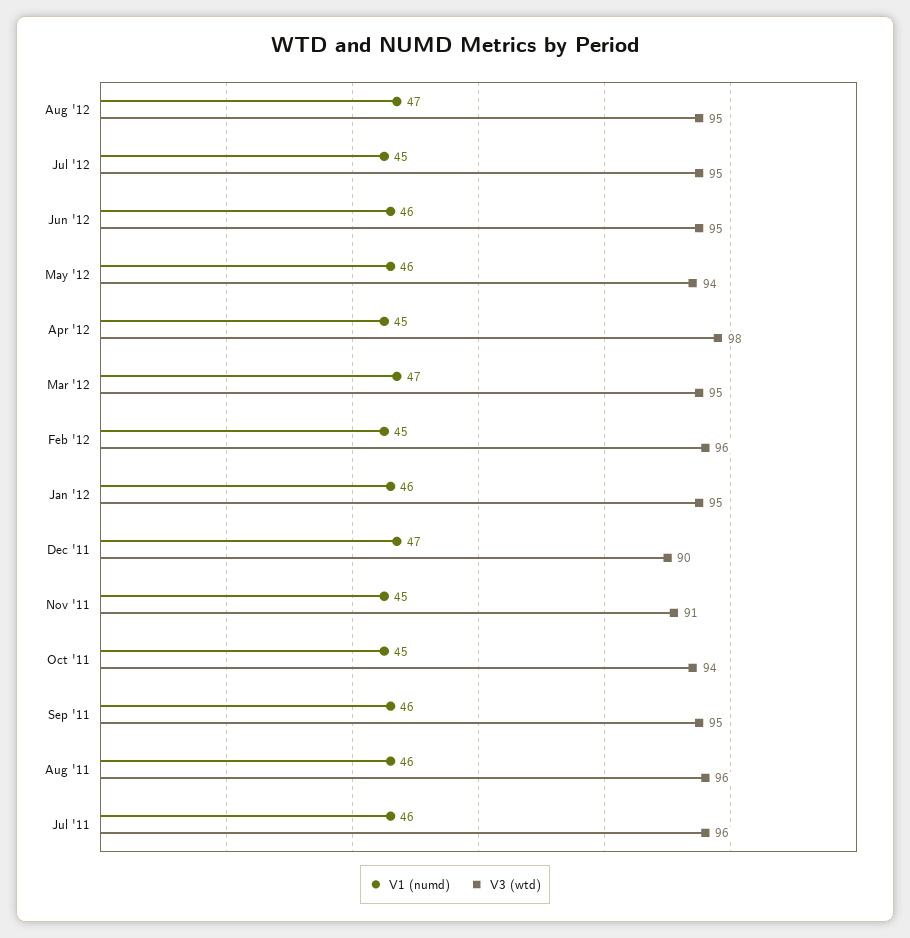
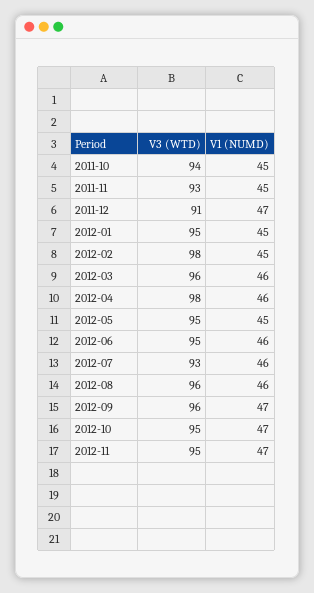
V1 (numd), Aug '12: 47 -> 46
V3 (wtd), Aug '12: 95 -> 96
V1 (numd), Jul '12: 45 -> 46
V3 (wtd), Jul '12: 95 -> 93
V1 (numd), May '12: 46 -> 45
V3 (wtd), May '12: 94 -> 95
V1 (numd), Apr '12: 45 -> 46
V1 (numd), Mar '12: 47 -> 46
V3 (wtd), Mar '12: 95 -> 96
V3 (wtd), Feb '12: 96 -> 98
V1 (numd), Jan '12: 46 -> 45
V3 (wtd), Dec '11: 90 -> 91
V3 (wtd), Nov '11: 91 -> 93
V1 (numd), Sep '11: 46 -> none
V3 (wtd), Sep '11: 95 -> none
V1 (numd), Aug '11: 46 -> none
V3 (wtd), Aug '11: 96 -> none
V1 (numd), Jul '11: 46 -> none
V3 (wtd), Jul '11: 96 -> none
V3 (wtd), 2012-09: none -> 96
V1 (numd), 2012-09: none -> 47
V3 (wtd), 2012-10: none -> 95
V1 (numd), 2012-10: none -> 47
V3 (wtd), 2012-11: none -> 95
V1 (numd), 2012-11: none -> 47

